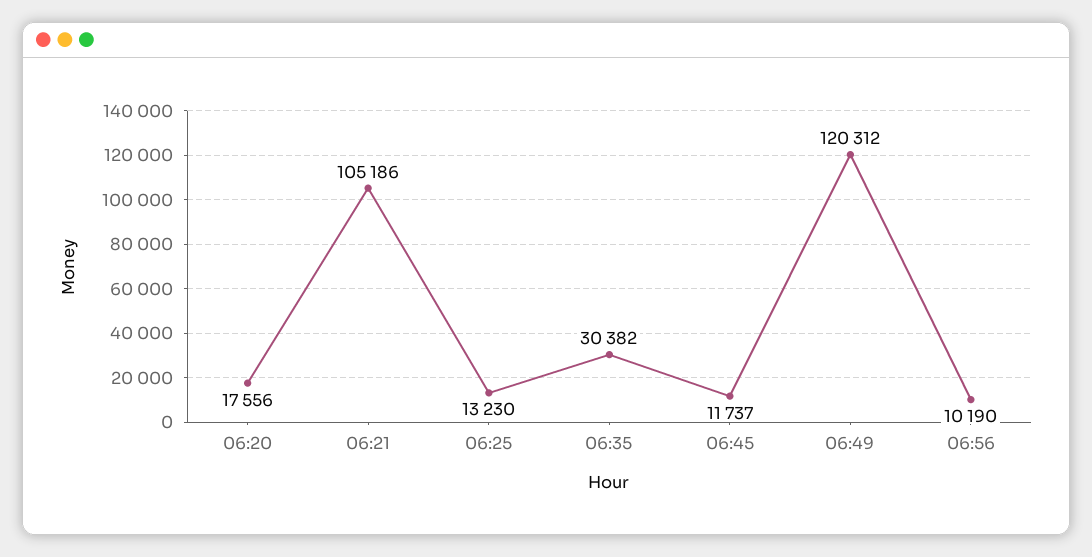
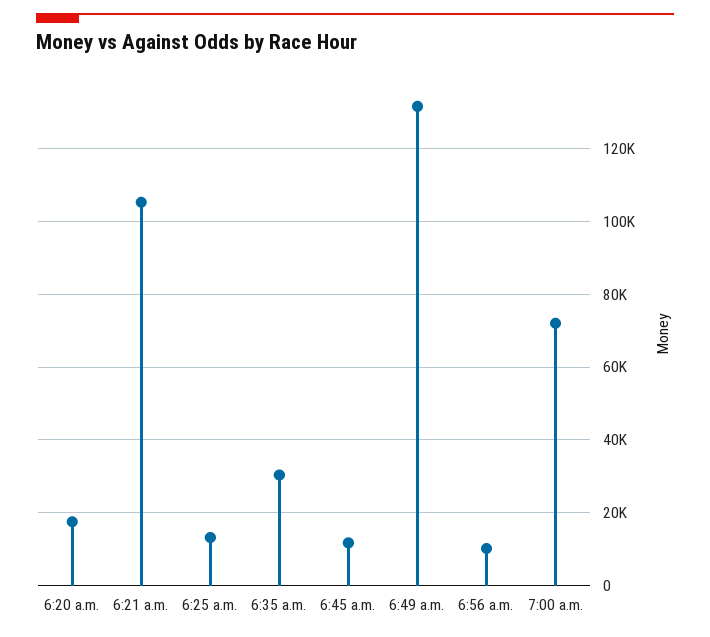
06:49: 120312 -> 132000
7:00 a.m.: none -> 72000

